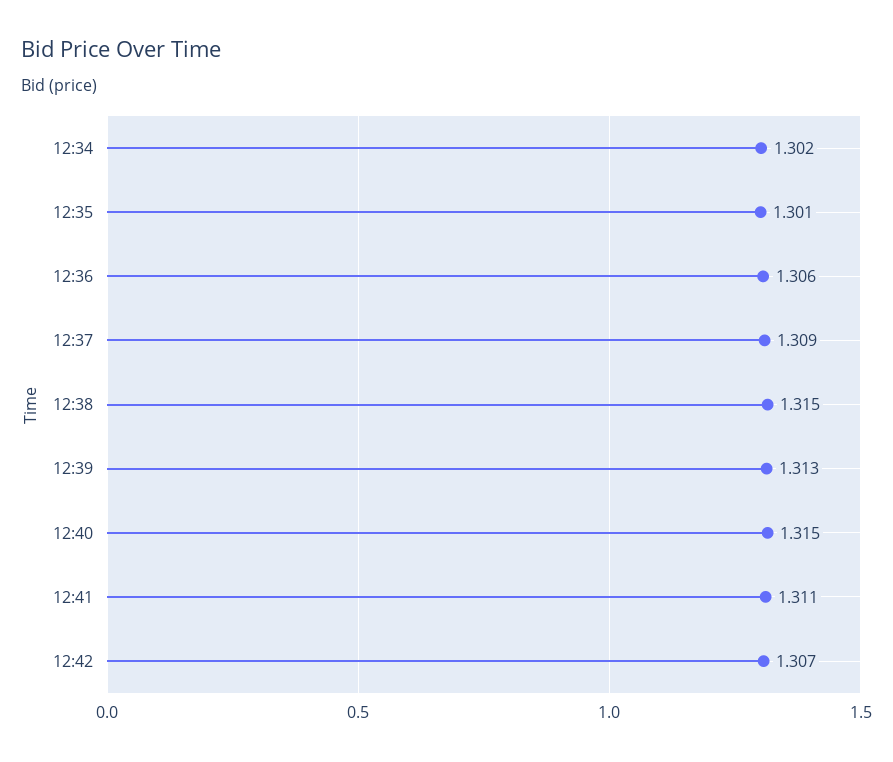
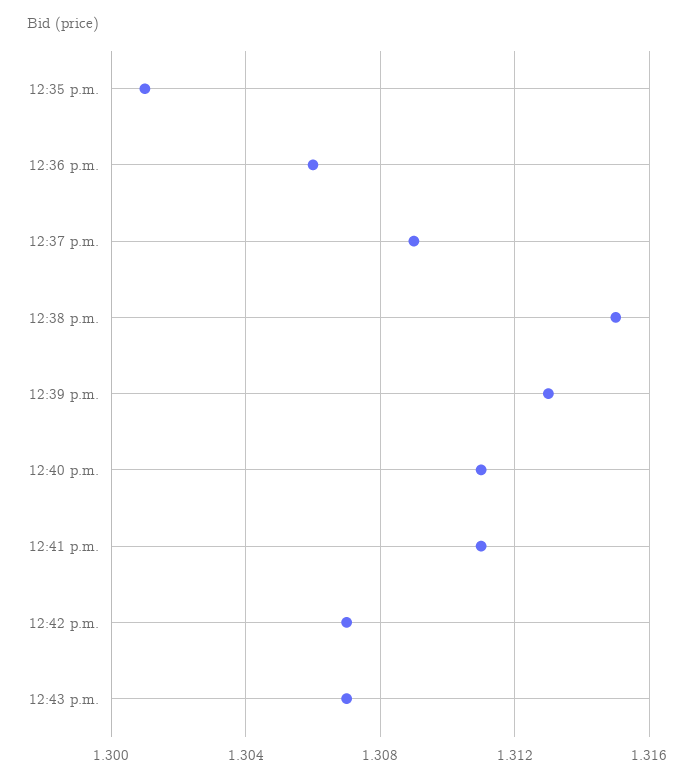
12:34: 1.302 -> none
12:40: 1.315 -> 1.311
12:43 p.m.: none -> 1.307

